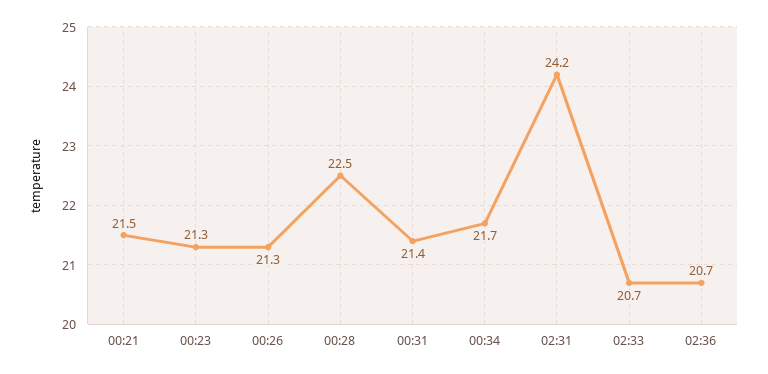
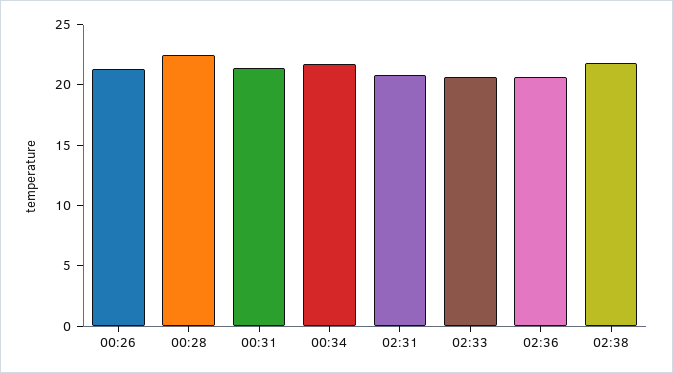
00:21: 21.5 -> none
00:23: 21.3 -> none
02:31: 24.2 -> 21
02:38: none -> 22

